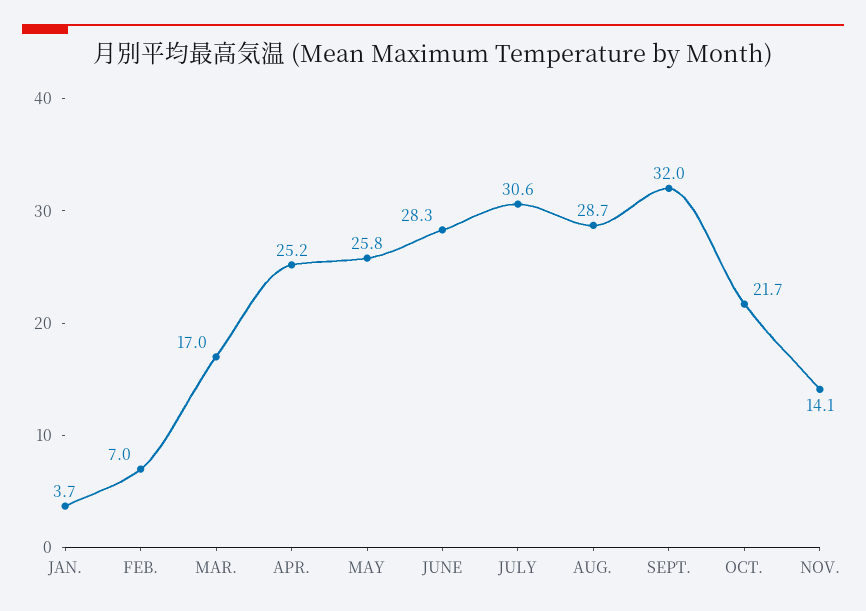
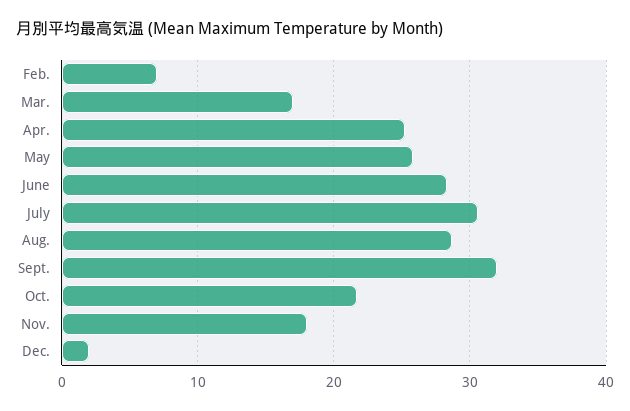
JAN.: 3.7 -> none
NOV.: 14.1 -> 18
Dec.: none -> 2

